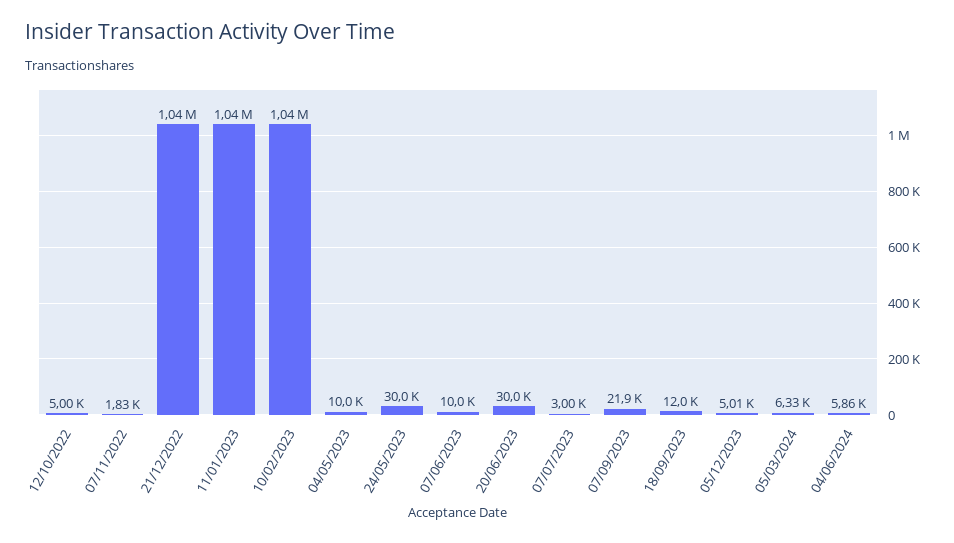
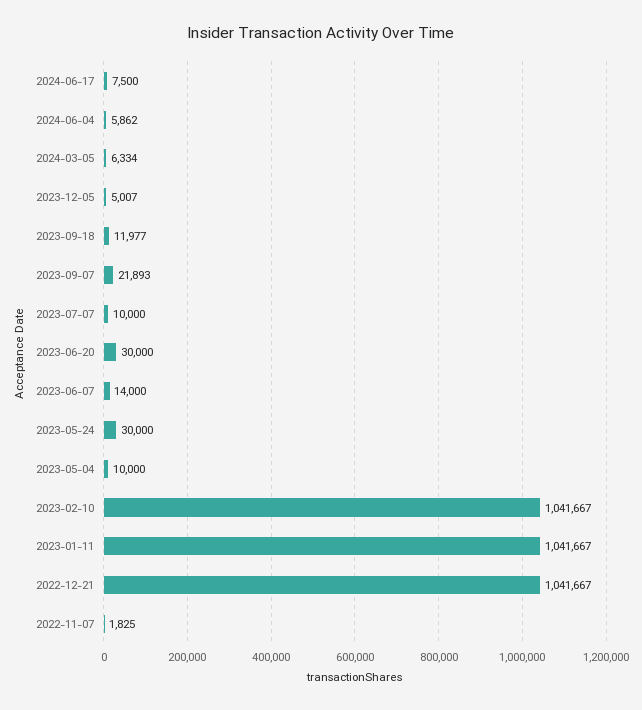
12/10/2022: 5000 -> none
07/06/2023: 10000 -> 14000
07/07/2023: 3000 -> 10000
2024-06-17: none -> 7500

